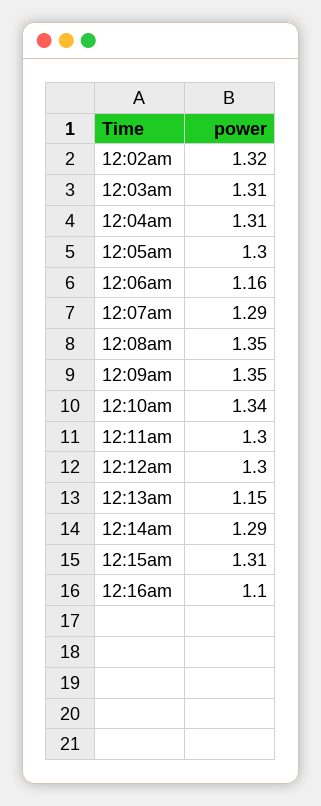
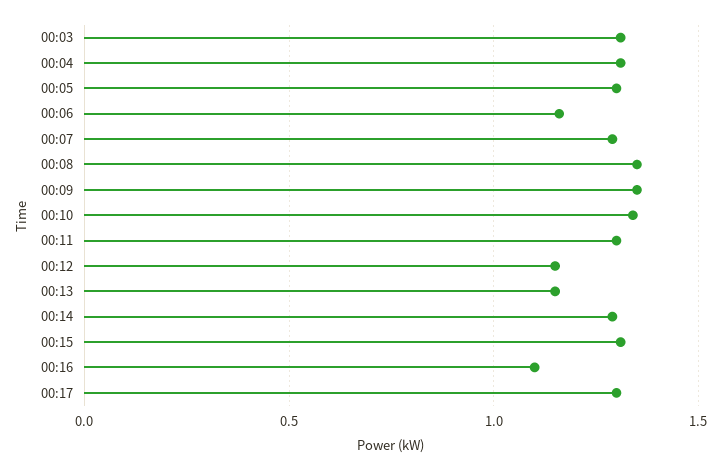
12:02am: 1.32 -> none
12:12am: 1.3 -> 1.15
00:17: none -> 1.3

